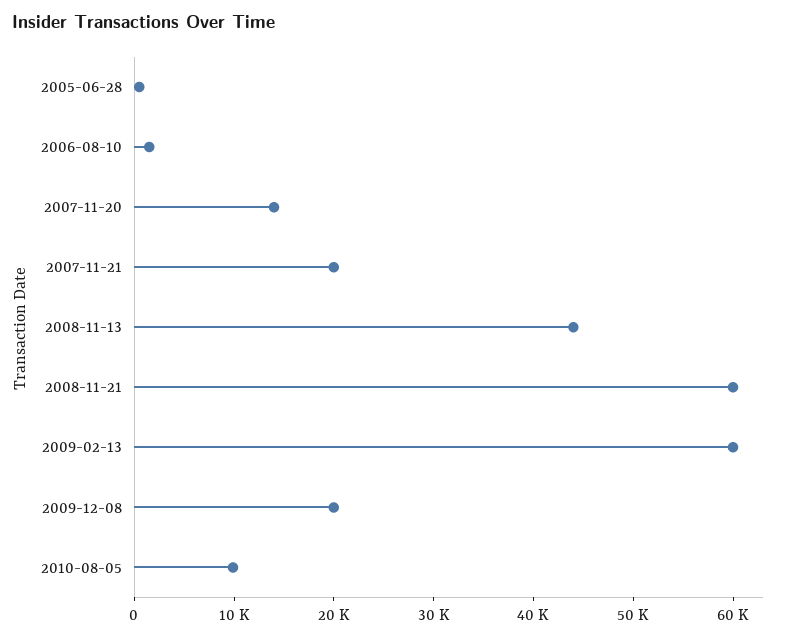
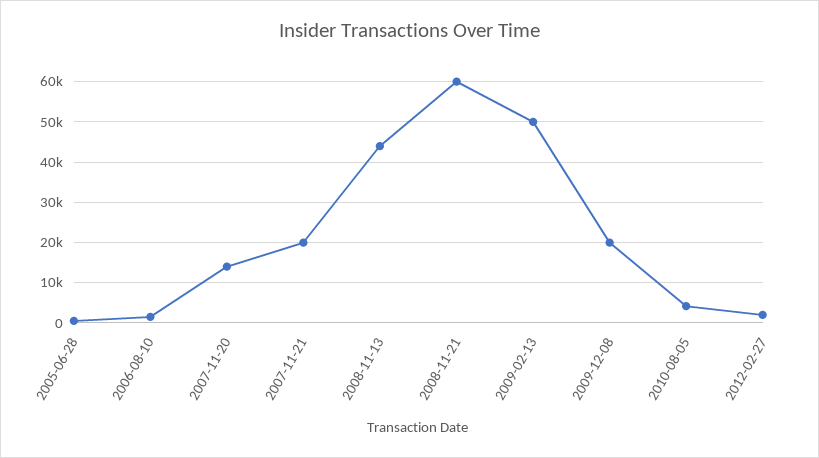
2009-02-13: 60000 -> 50000
2010-08-05: 10000 -> 4000
2012-02-27: none -> 2000

